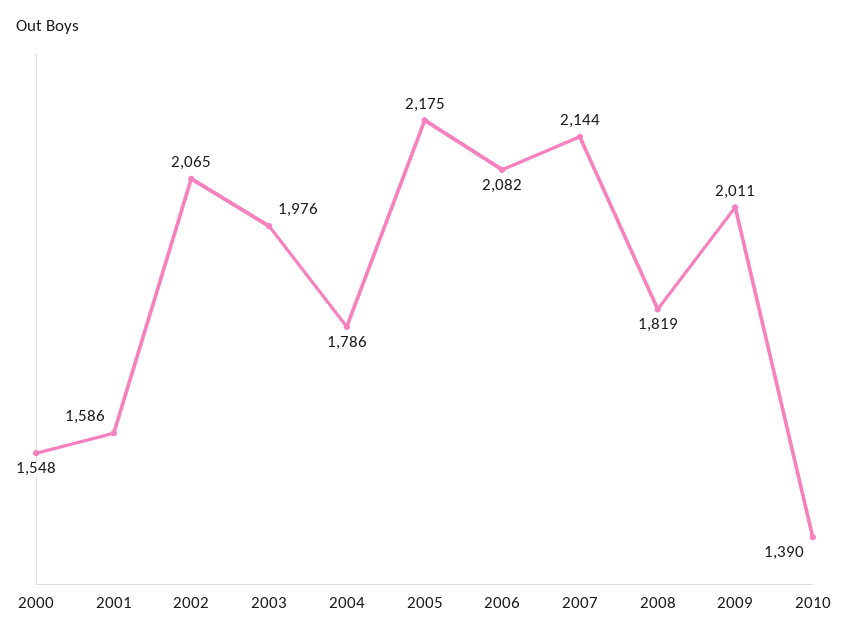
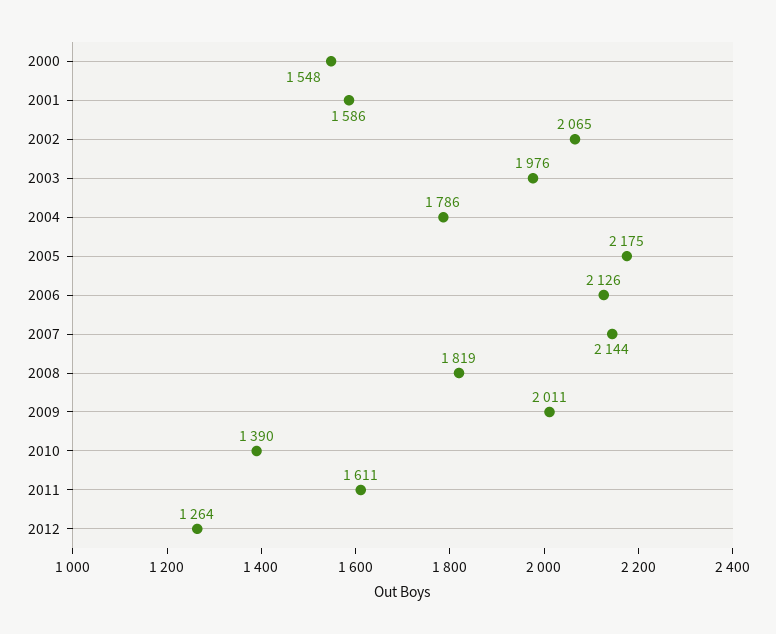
2006: 2082 -> 2126
2011: none -> 1611
2012: none -> 1264

